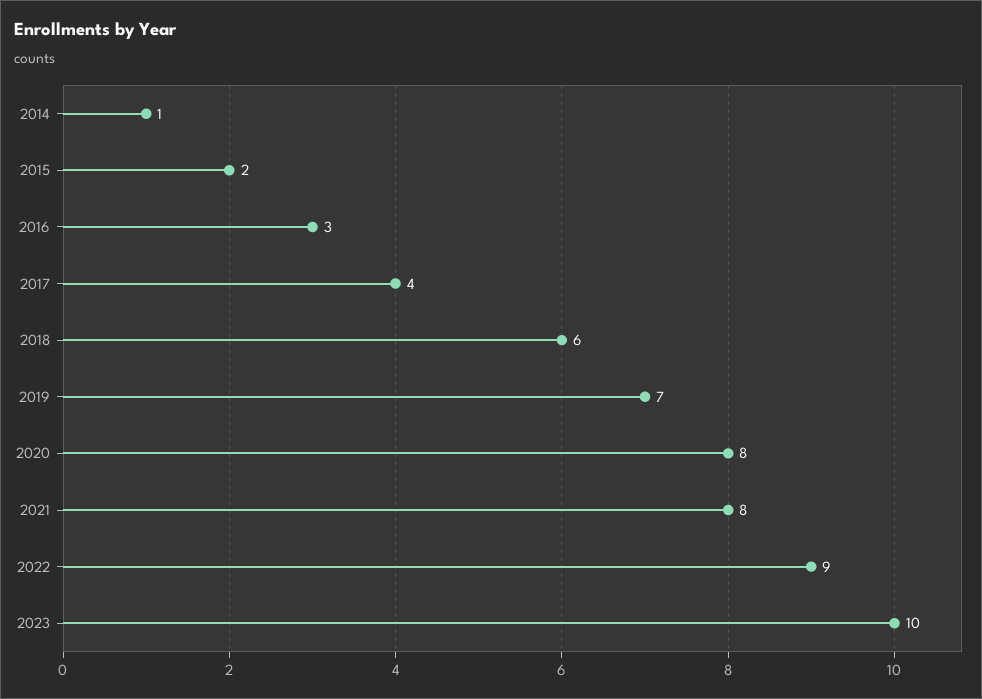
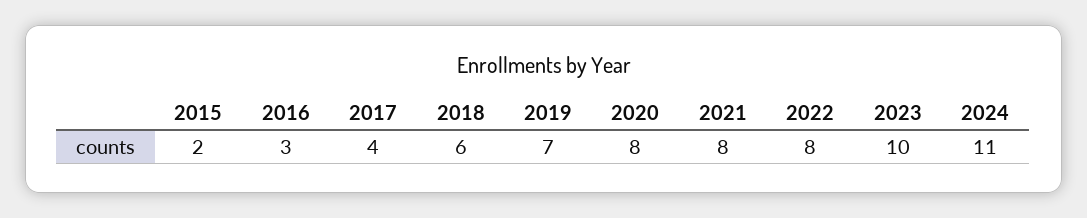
2014: 1 -> none
2022: 9 -> 8
2024: none -> 11

